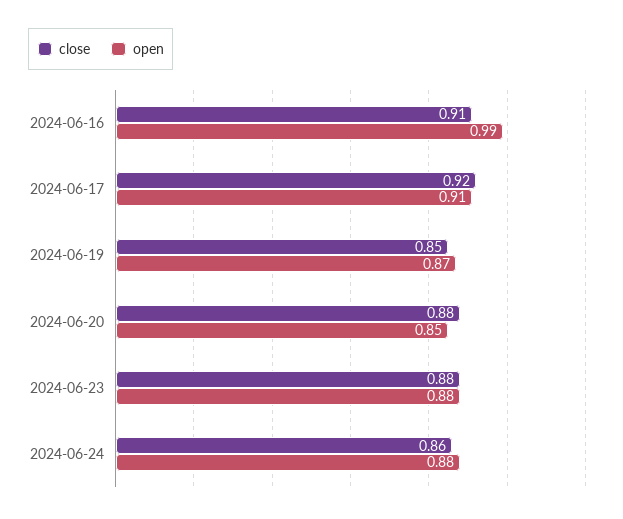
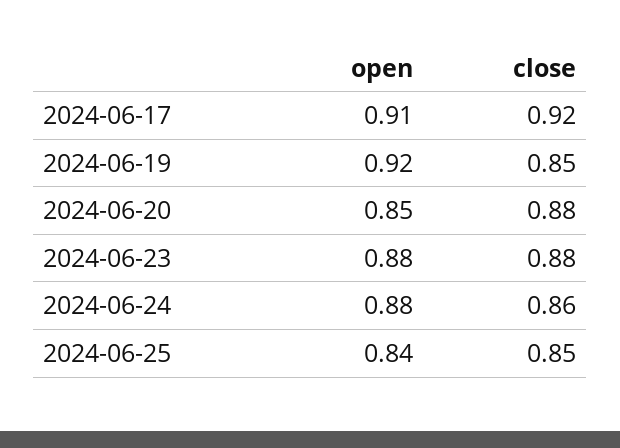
close, 2024-06-16: 0.91 -> none
open, 2024-06-16: 0.99 -> none
open, 2024-06-19: 0.87 -> 0.92
open, 2024-06-25: none -> 0.84
close, 2024-06-25: none -> 0.85

